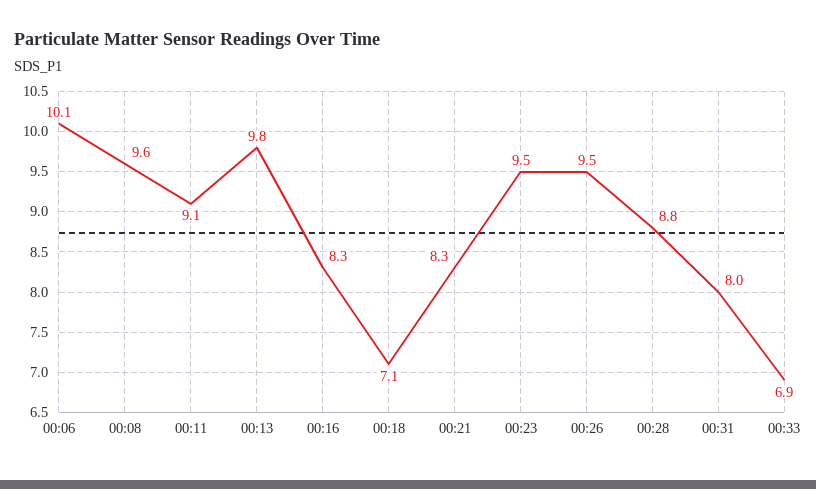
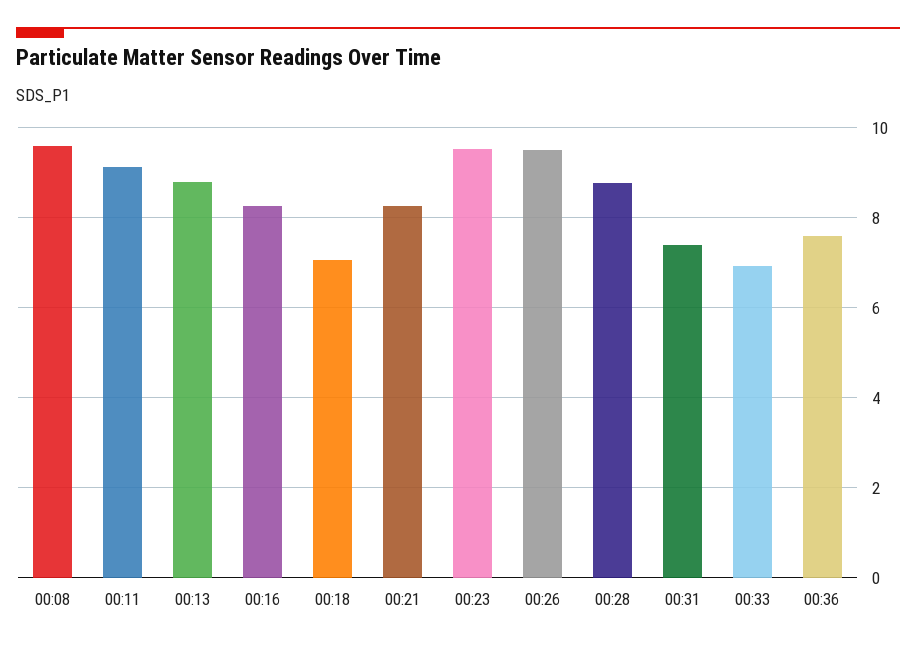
00:06: 10.1 -> none
00:13: 9.8 -> 8.8
00:31: 8 -> 7.4
00:36: none -> 7.6

